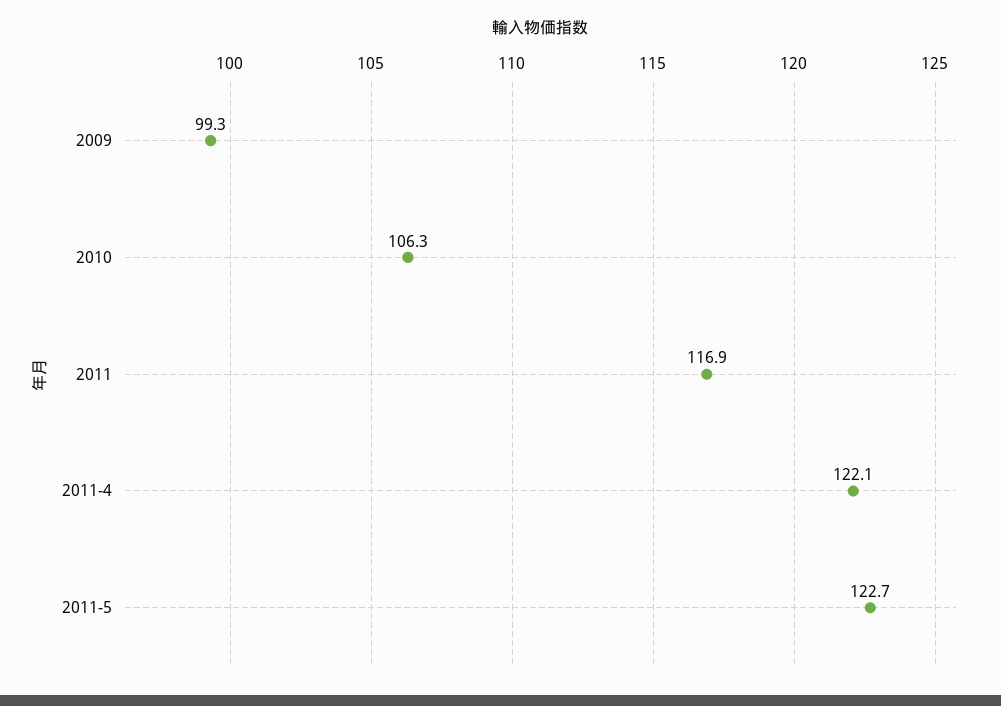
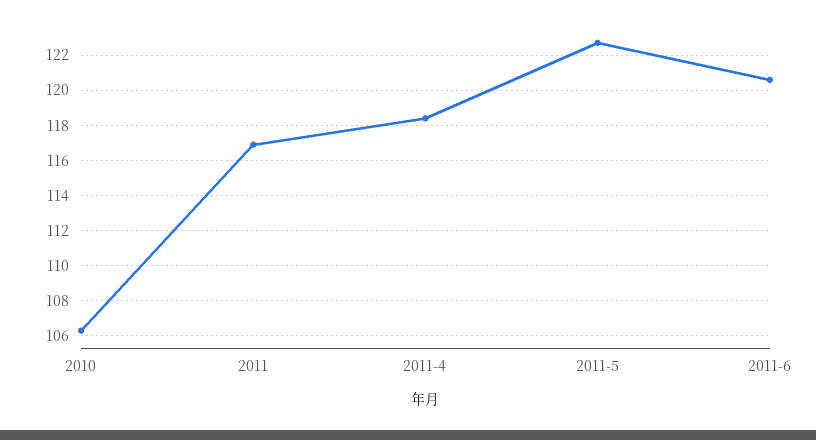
2009: 99.3 -> none
2011-4: 122.1 -> 118.5
2011-6: none -> 120.5

